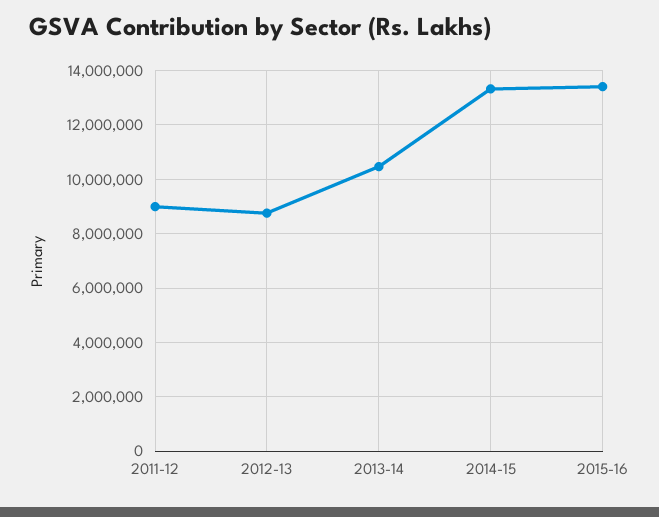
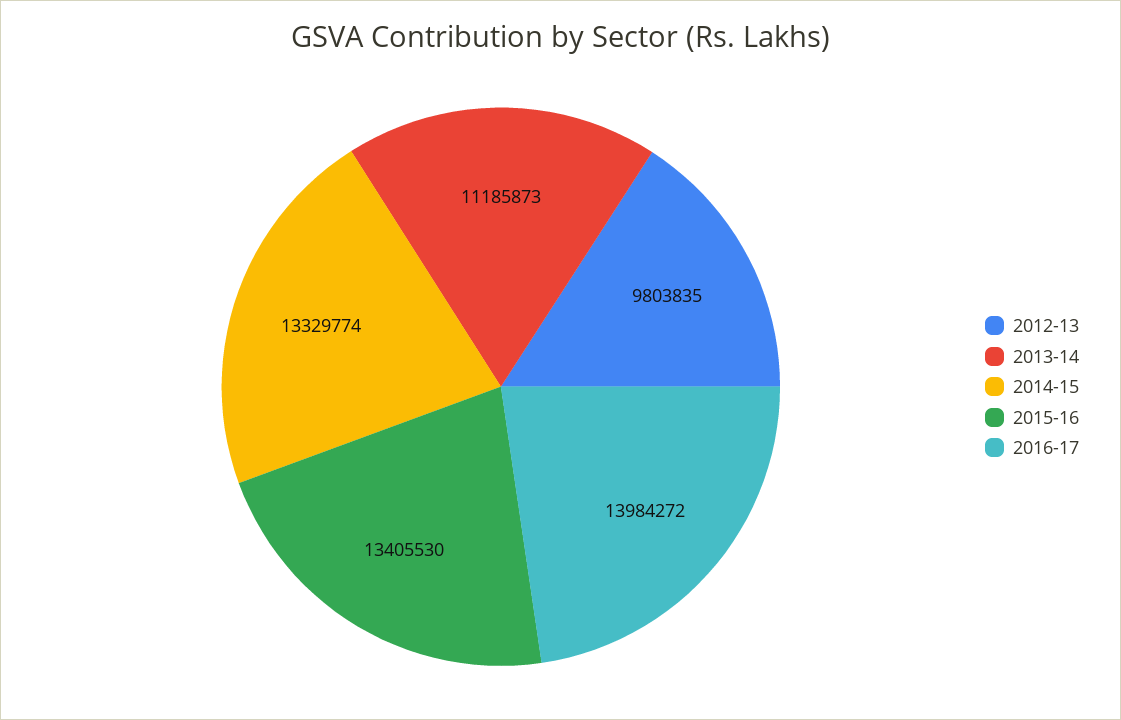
2011-12: 9000000 -> none
2012-13: 8750000 -> 9803835
2013-14: 10500000 -> 11185873
2016-17: none -> 13984272

